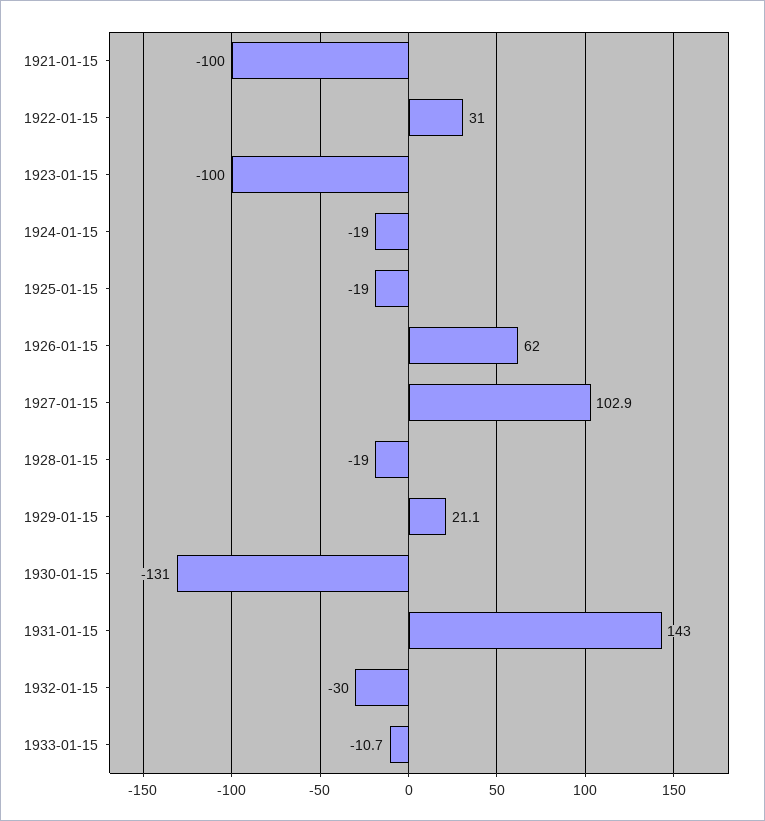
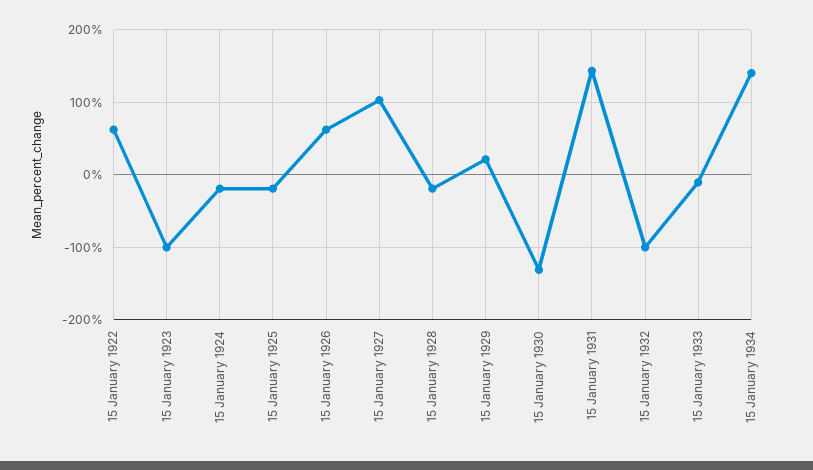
1921-01-15: -100 -> none
1922-01-15: 31 -> 60
1932-01-15: -30 -> -100
15 January 1934: none -> 140

